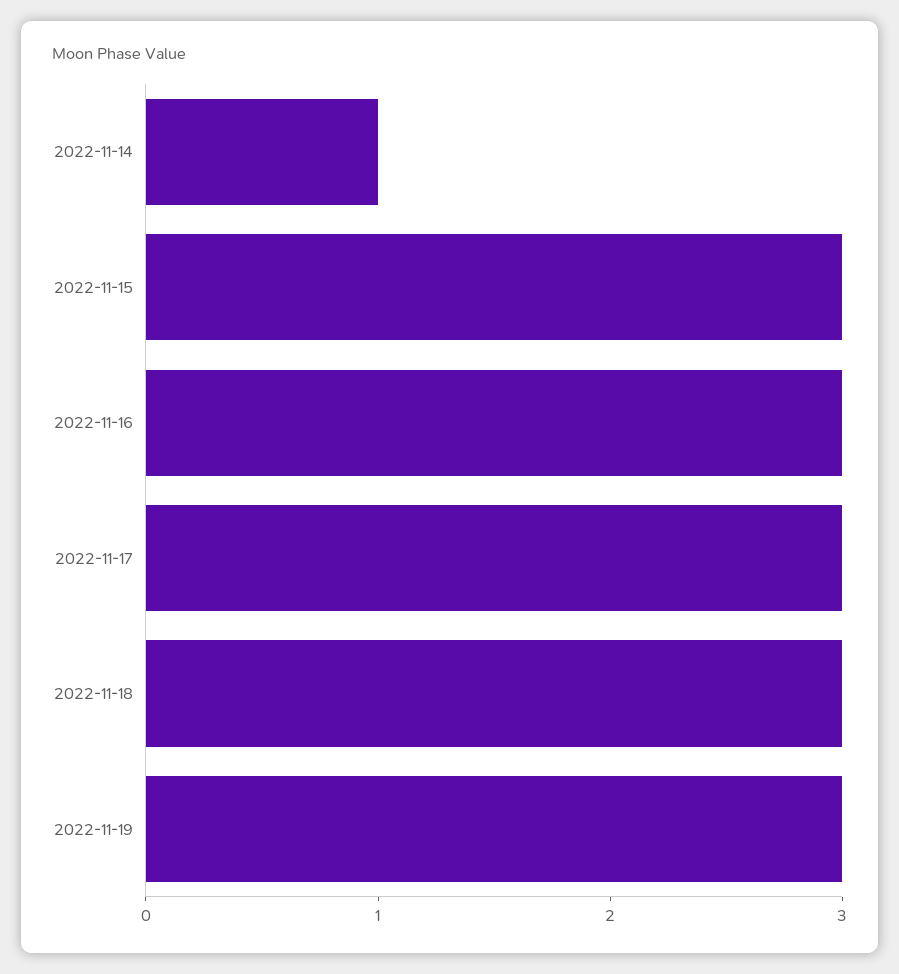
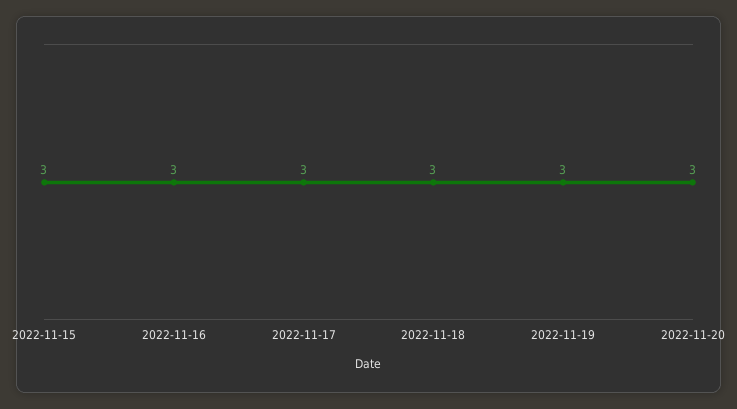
2022-11-14: 1 -> none
2022-11-20: none -> 3

